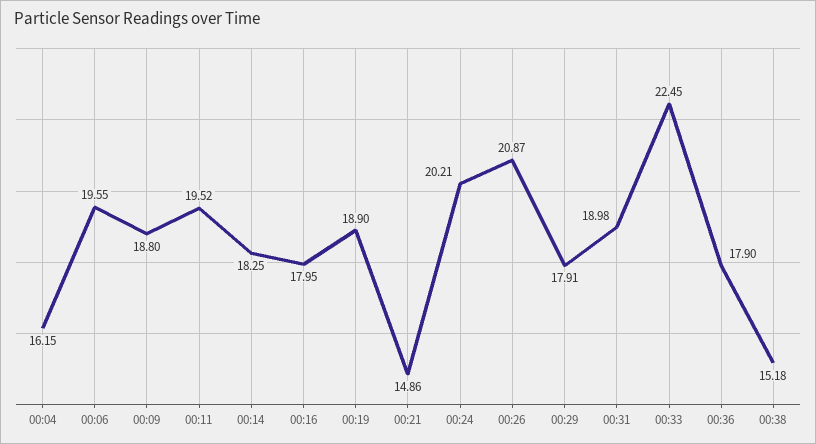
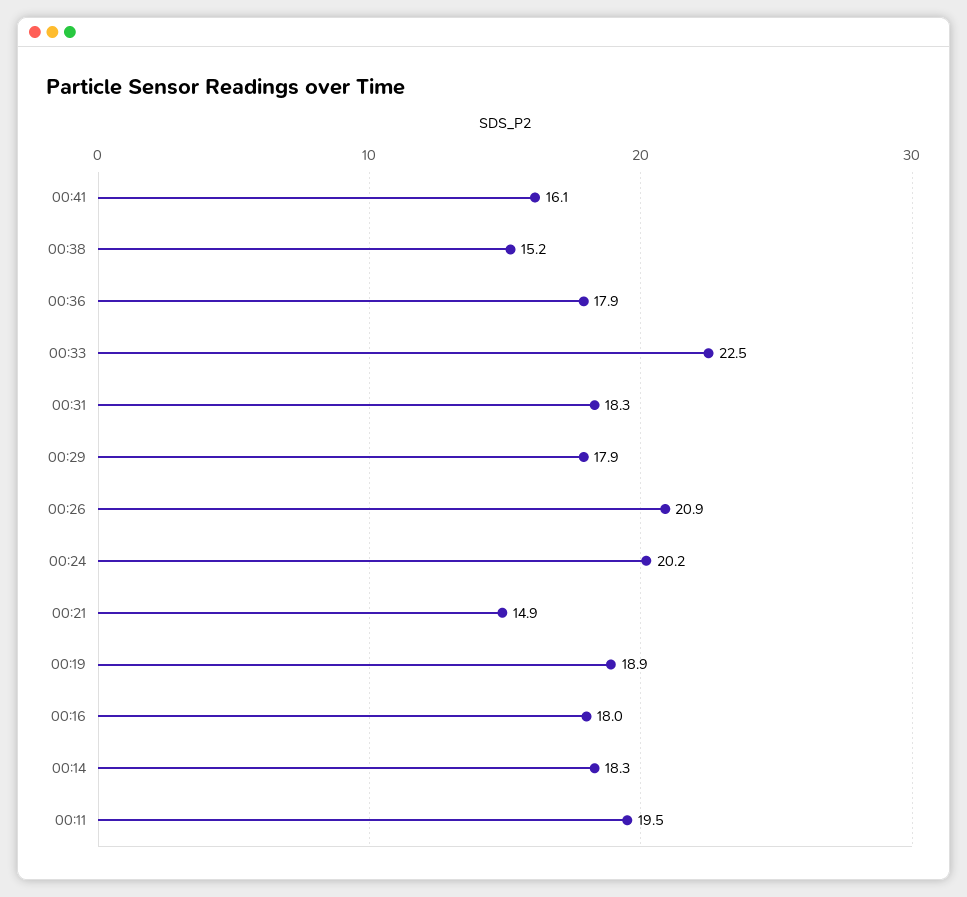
00:04: 16.15 -> none
00:06: 19.55 -> none
00:09: 18.8 -> none
00:31: 18.98 -> 18.3
00:41: none -> 16.1

